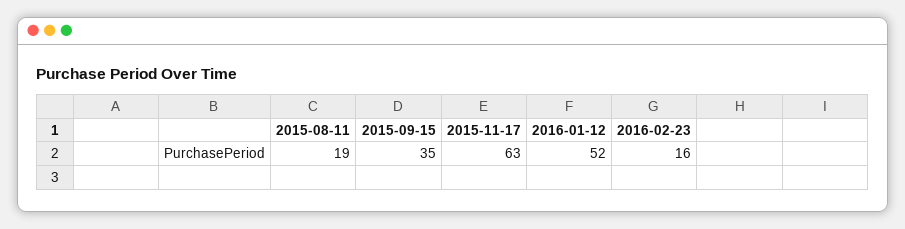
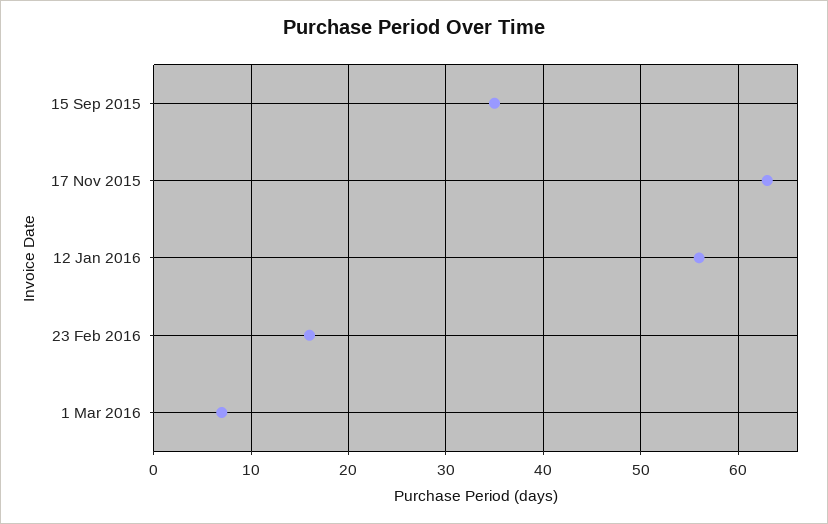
2015-08-11: 19 -> none
2016-01-12: 52 -> 56
1 Mar 2016: none -> 7

